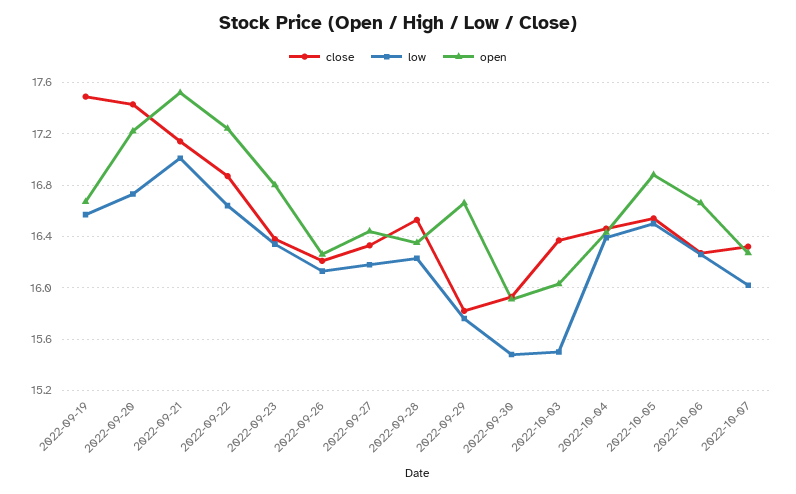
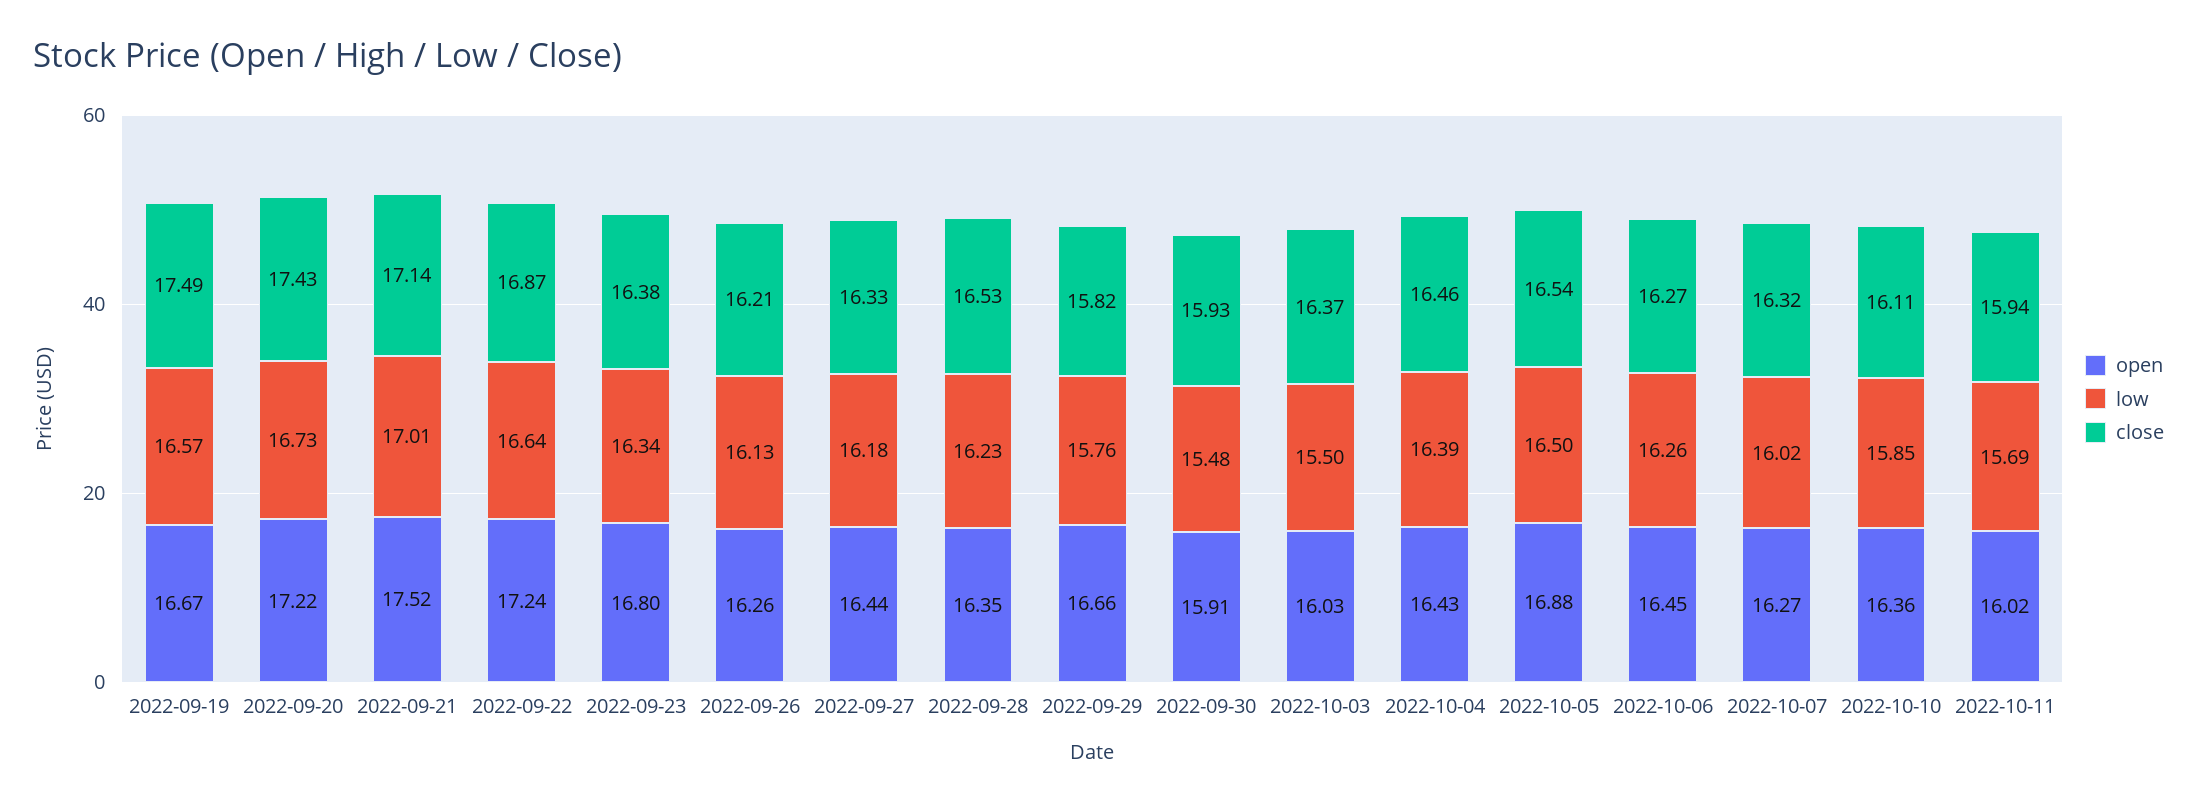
open, 2022-10-06: 16.65 -> 16.45
open, 2022-10-10: none -> 16.36
low, 2022-10-10: none -> 15.85
close, 2022-10-10: none -> 16.11
open, 2022-10-11: none -> 16.02
low, 2022-10-11: none -> 15.69
close, 2022-10-11: none -> 15.94

